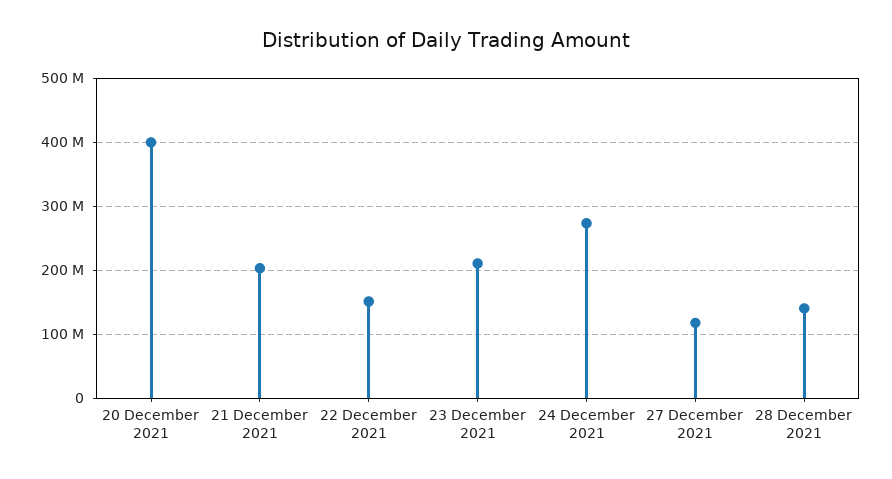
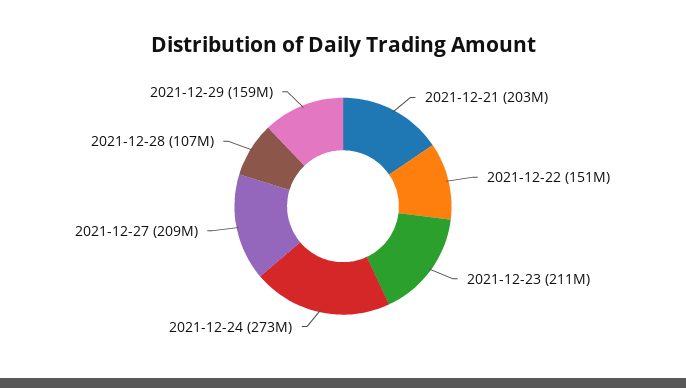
20 December 2021: 400000000 -> none
27 December 2021: 120000000 -> 209000000
28 December 2021: 140000000 -> 107000000
2021-12-29: none -> 159000000

